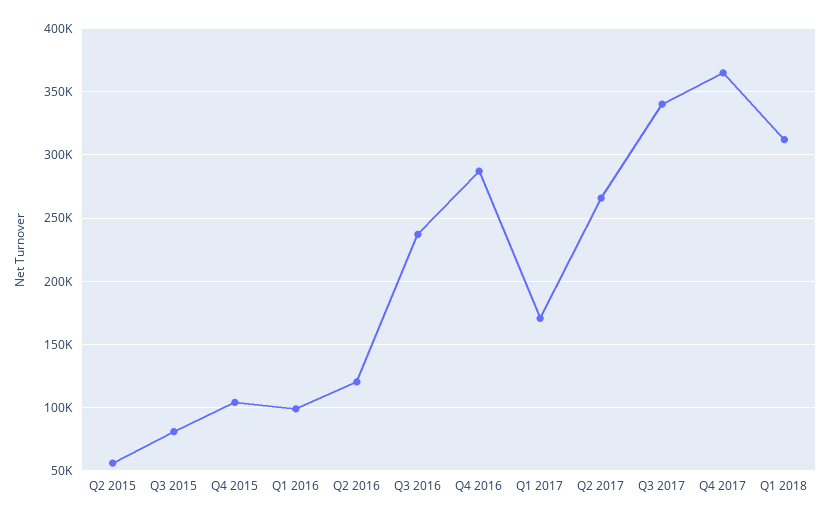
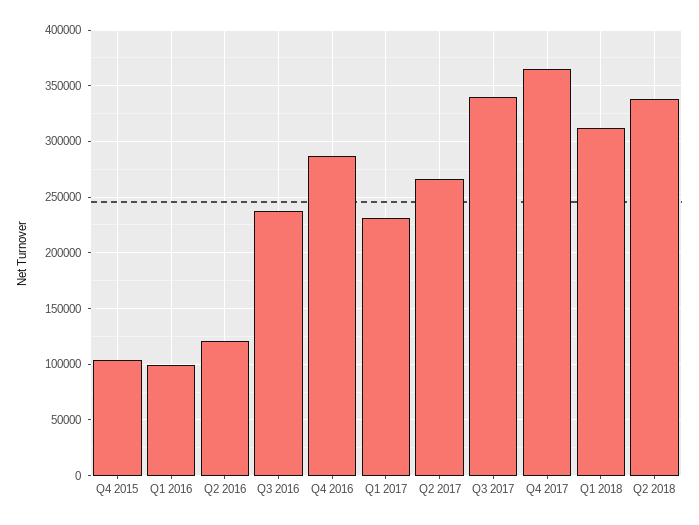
Q2 2015: 55000 -> none
Q3 2015: 80000 -> none
Q1 2017: 170000 -> 230000
Q2 2018: none -> 340000

